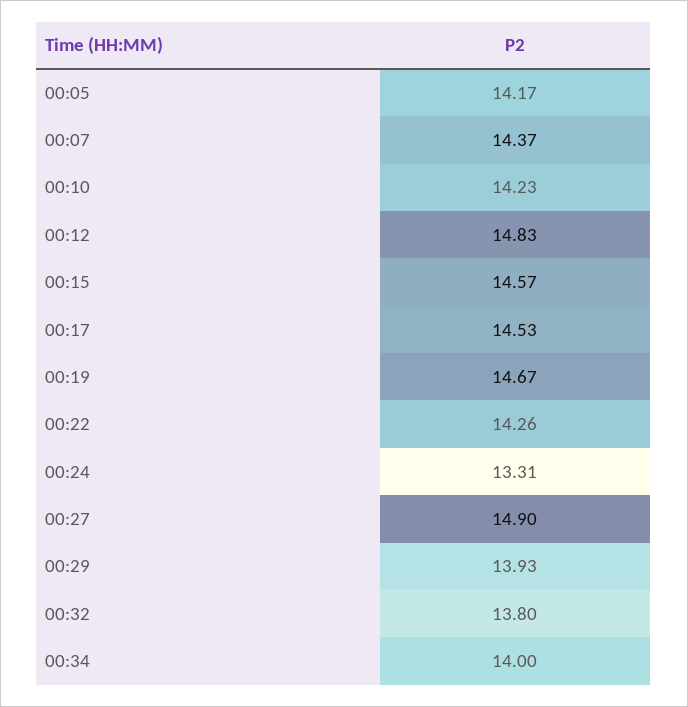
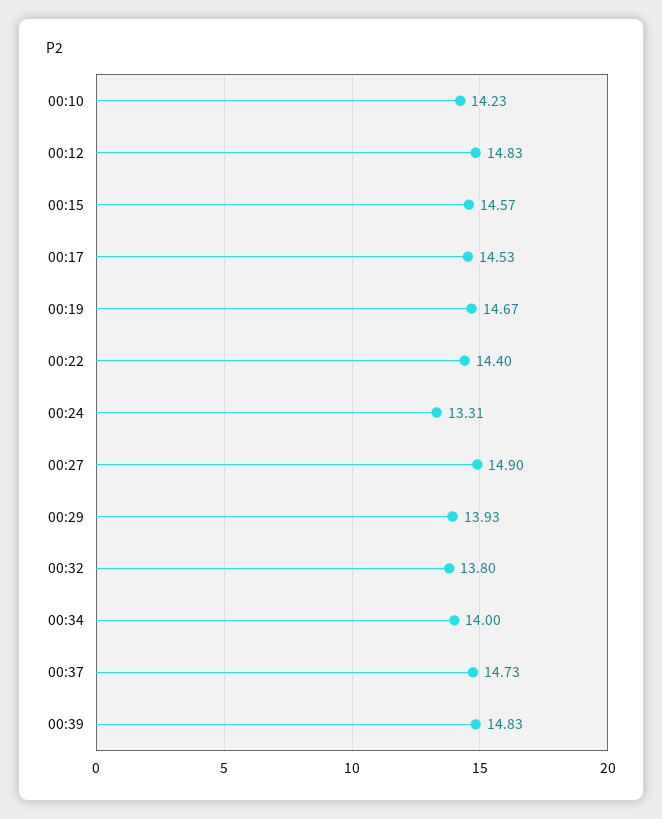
00:05: 14.17 -> none
00:07: 14.37 -> none
00:22: 14.26 -> 14.4
00:37: none -> 14.73
00:39: none -> 14.83

